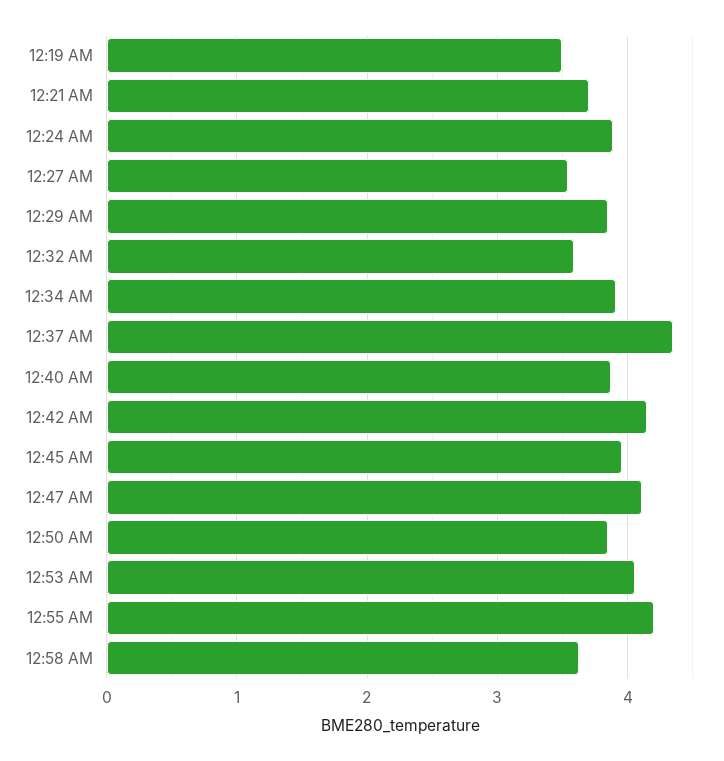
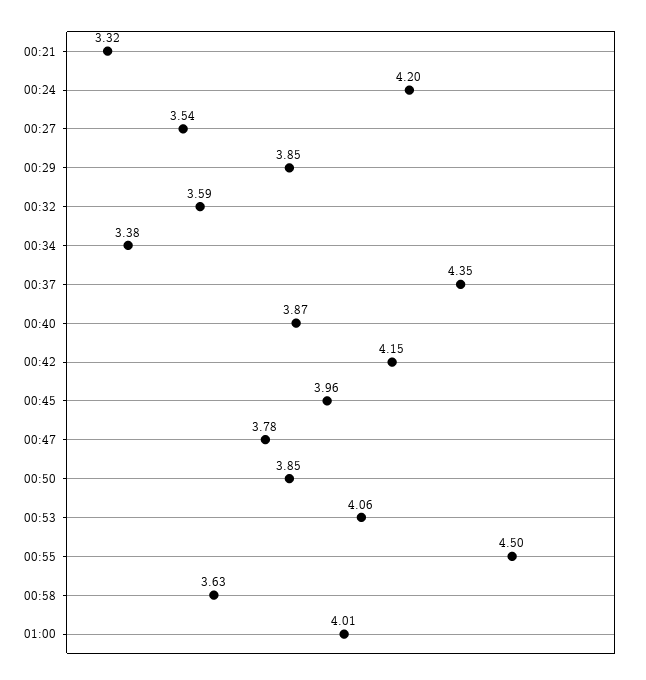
12:19 AM: 3.5 -> none
12:21 AM: 3.7 -> 3.32
12:24 AM: 3.9 -> 4.2
12:34 AM: 3.9 -> 3.38
12:47 AM: 4.1 -> 3.78
12:55 AM: 4.2 -> 4.5
01:00: none -> 4.01

